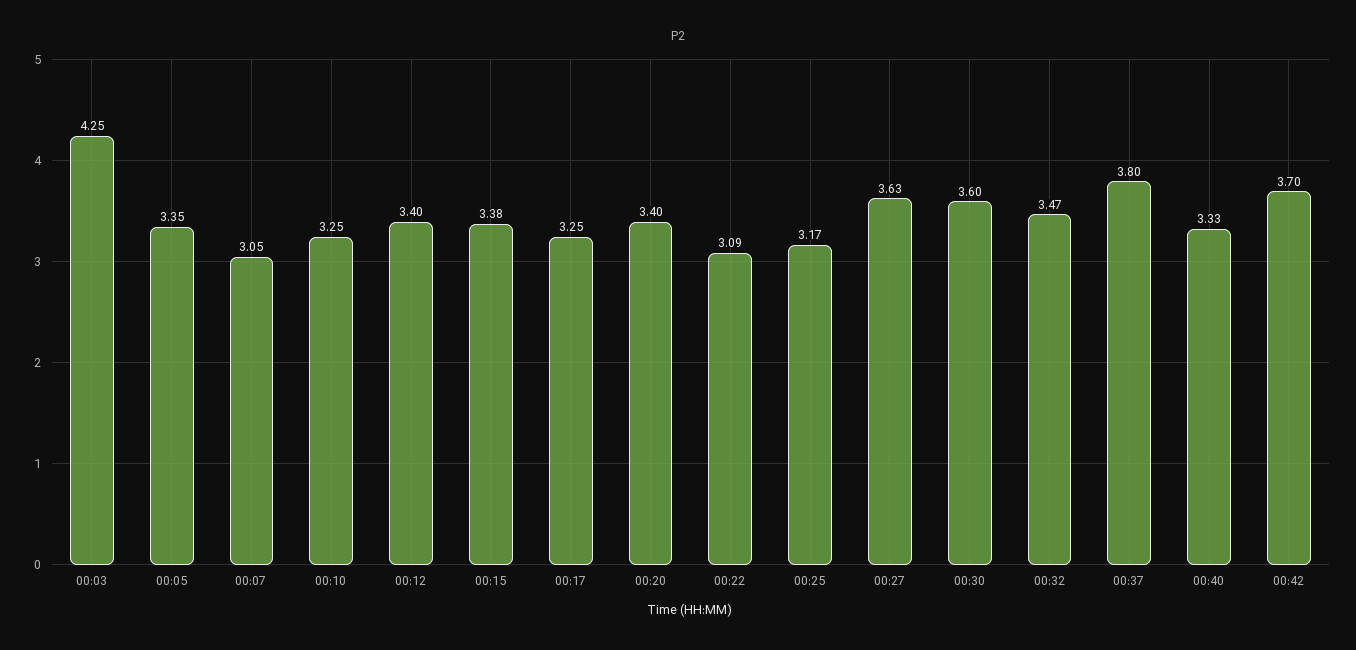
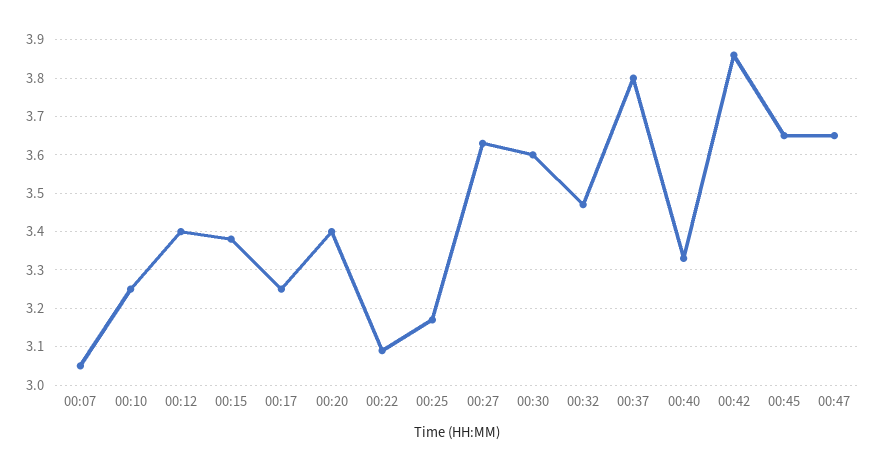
00:03: 4.25 -> none
00:05: 3.35 -> none
00:42: 3.7 -> 3.85
00:45: none -> 3.65
00:47: none -> 3.65

